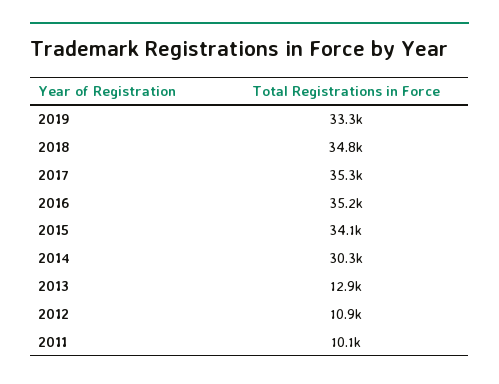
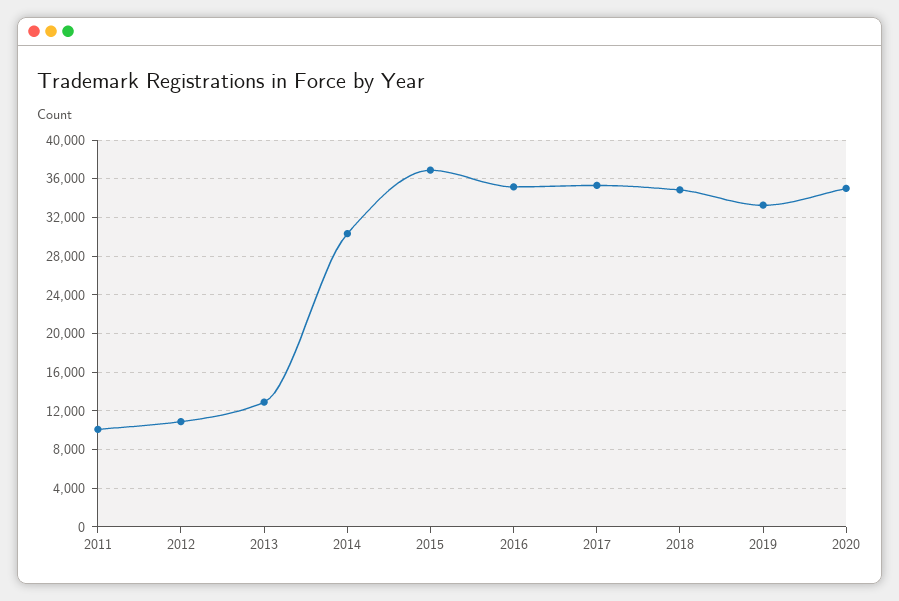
2015: 34100 -> 37000
2020: none -> 35000

